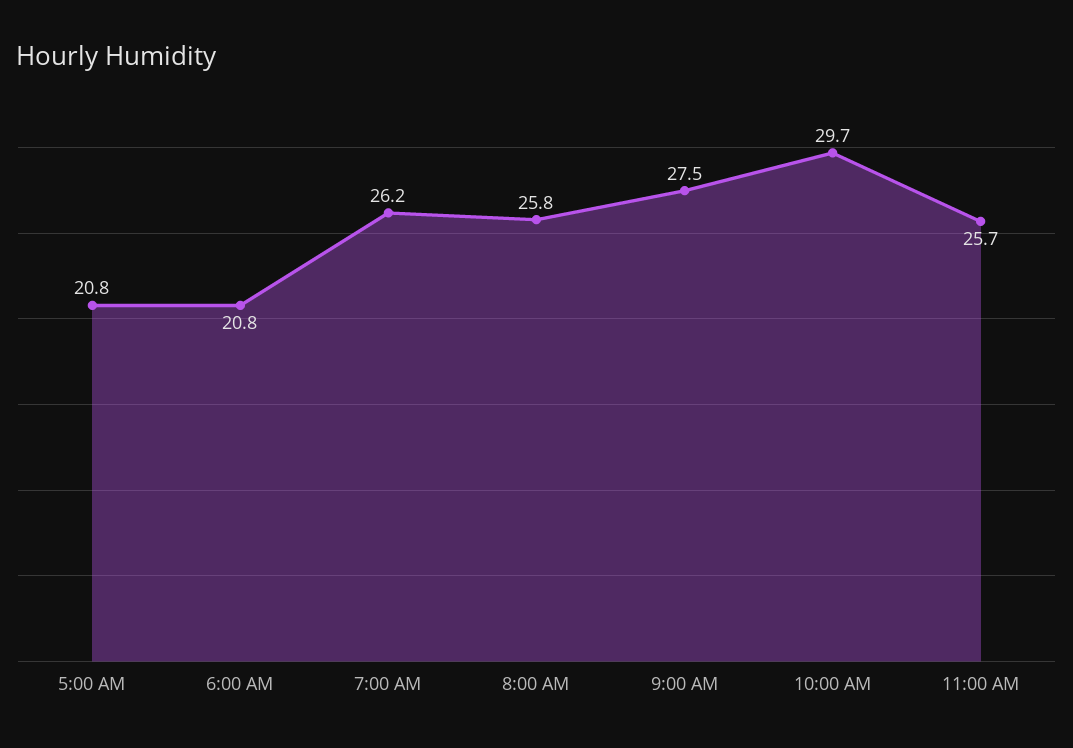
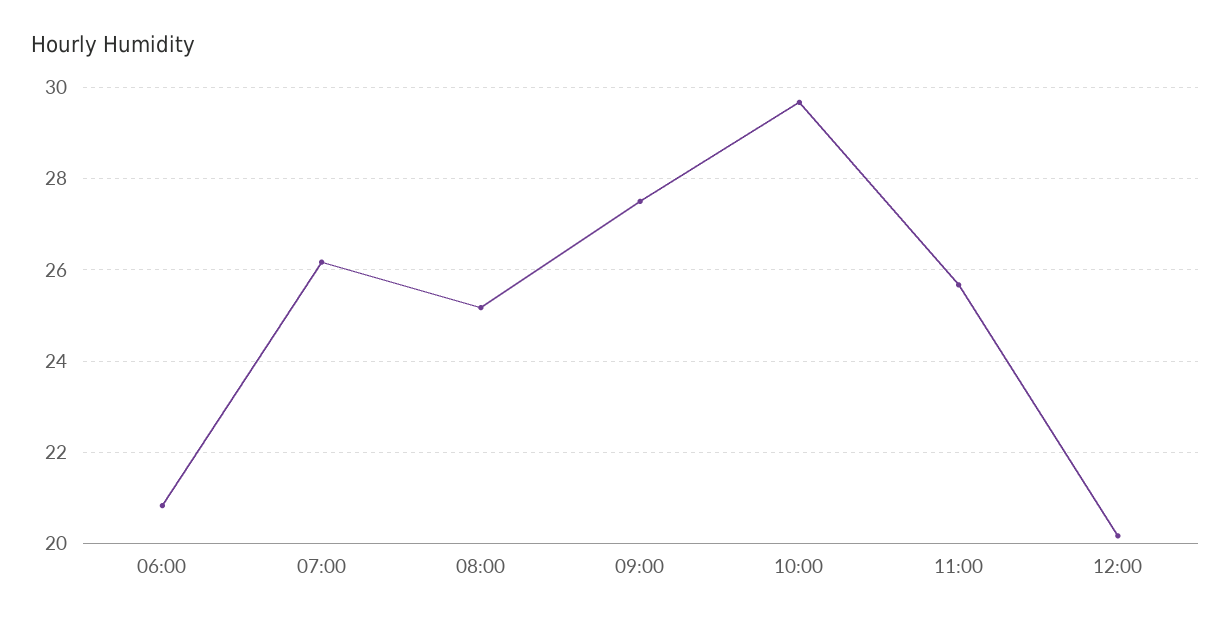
5:00 AM: 20.8 -> none
8:00 AM: 25.8 -> 25.2
12:00: none -> 20.2

